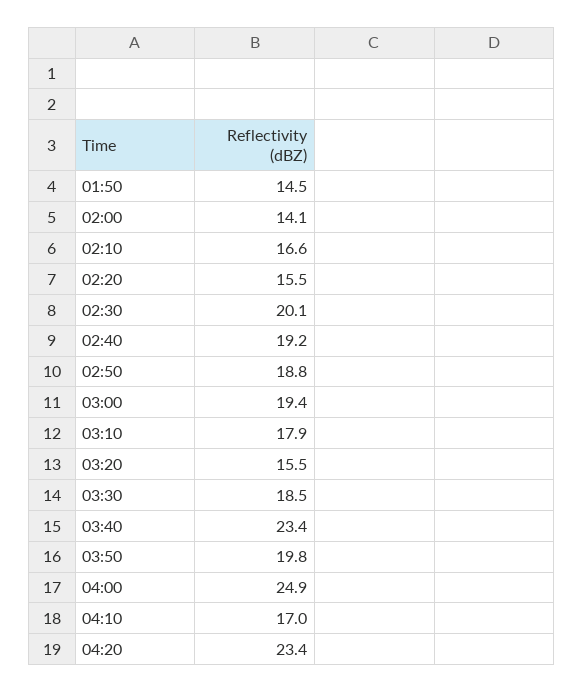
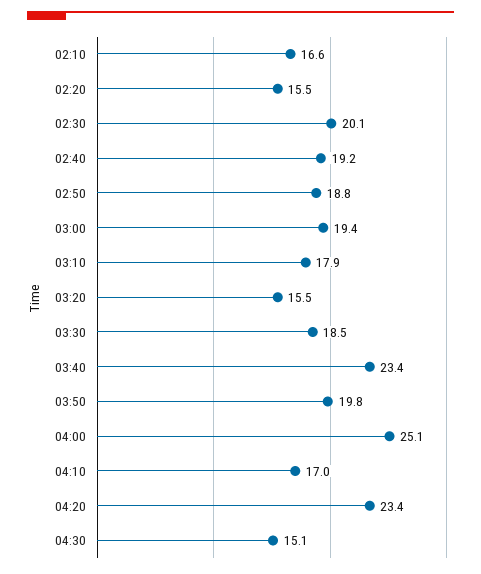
01:50: 14.5 -> none
02:00: 14.1 -> none
04:00: 24.9 -> 25.1
04:30: none -> 15.1

